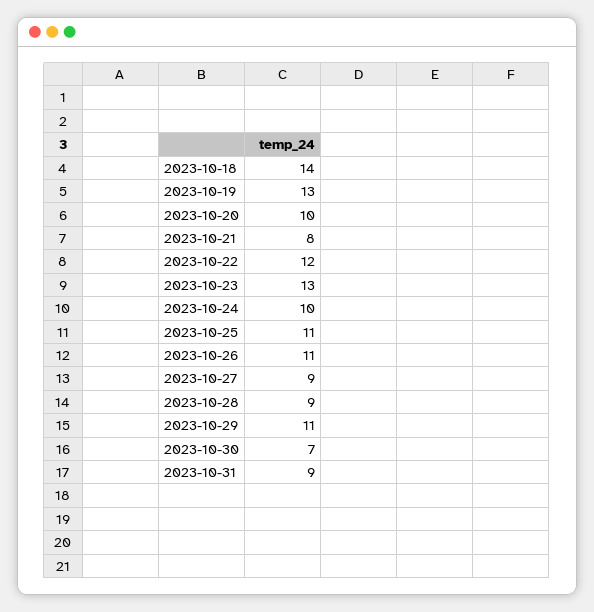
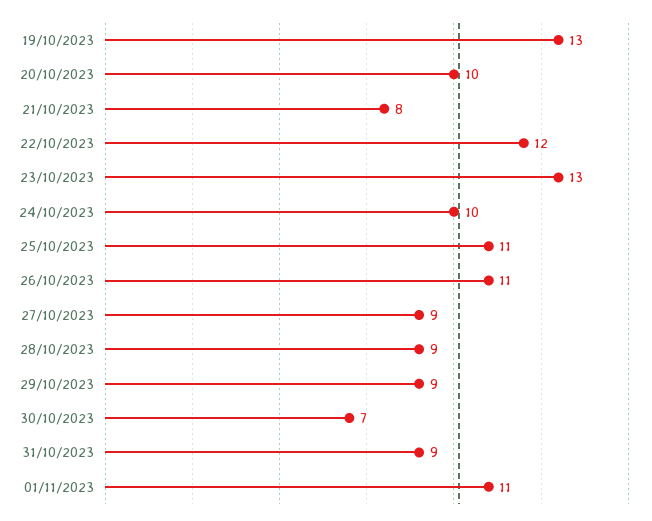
2023-10-18: 14 -> none
2023-10-29: 11 -> 9
01/11/2023: none -> 11

